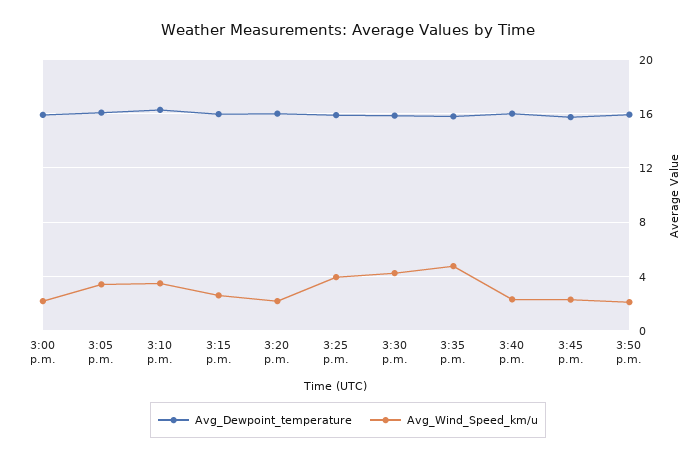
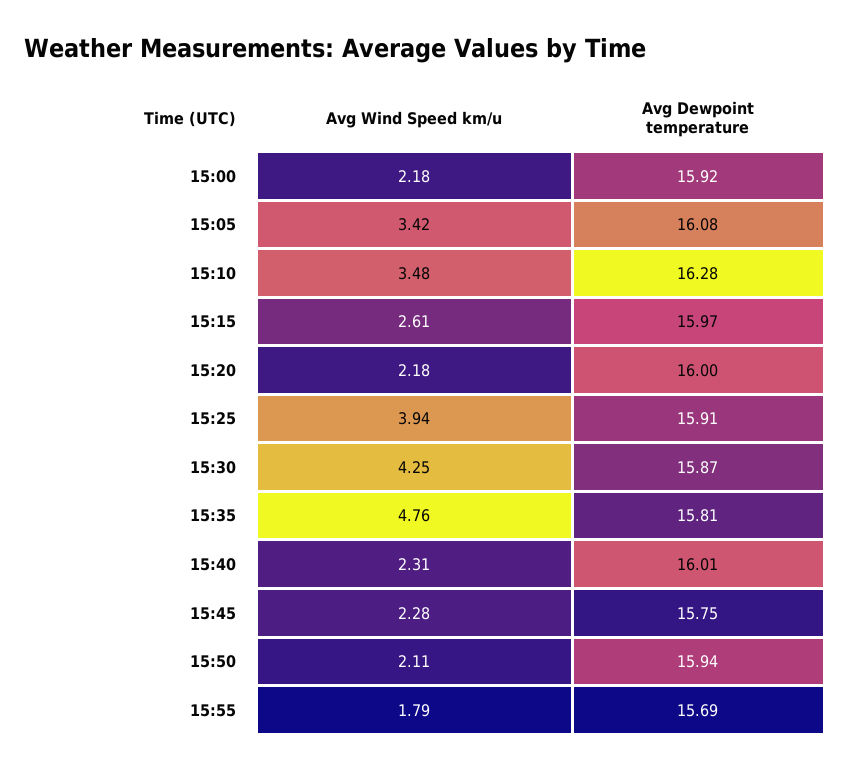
Avg_Wind_Speed_km/u, 15:55: none -> 1.79
Avg_Dewpoint_temperature, 15:55: none -> 15.69

